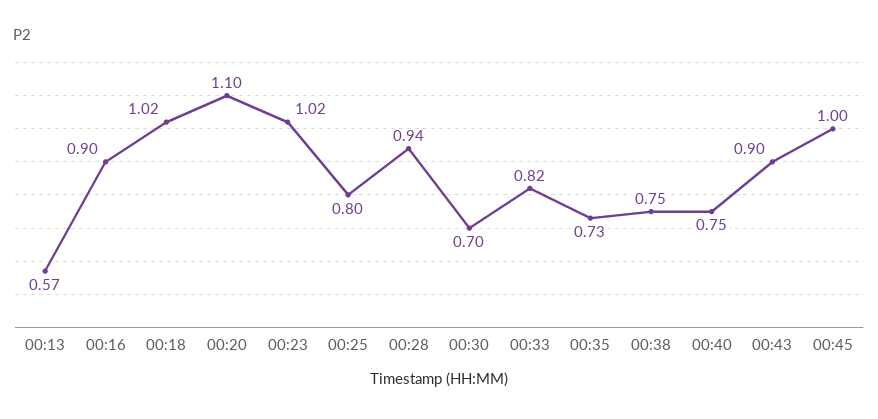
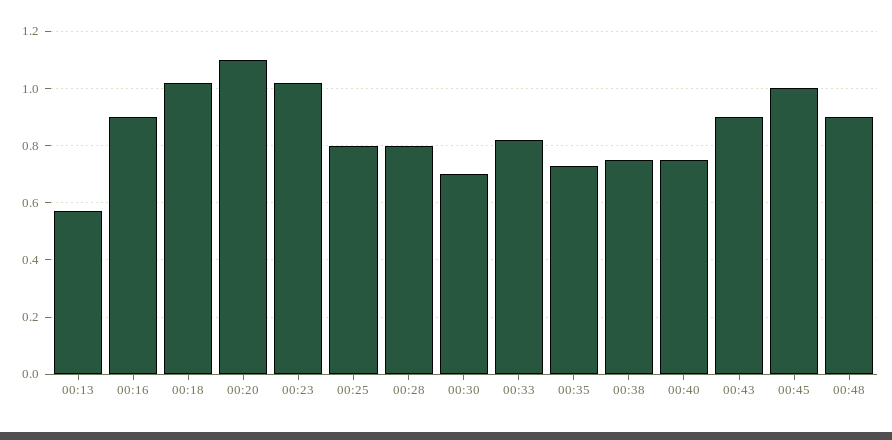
00:28: 0.94 -> 0.8
00:48: none -> 0.9

